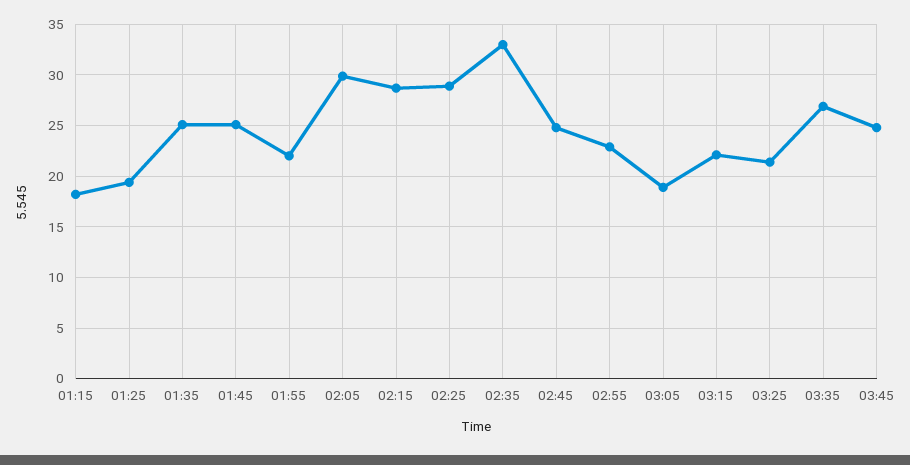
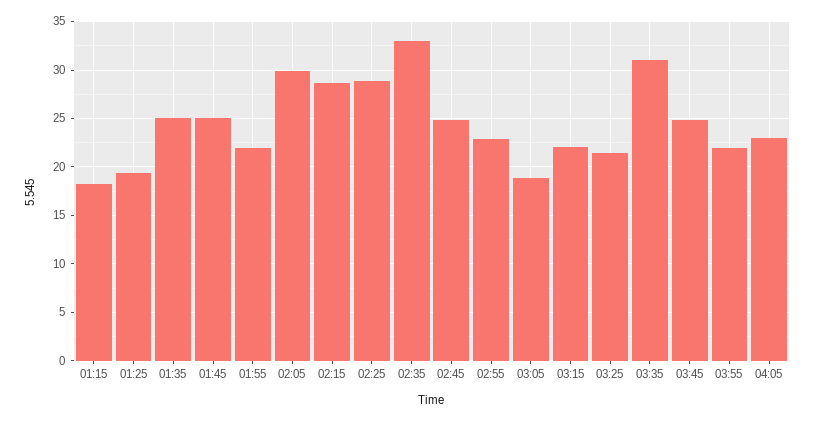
03:35: 27 -> 31
03:55: none -> 22
04:05: none -> 23

